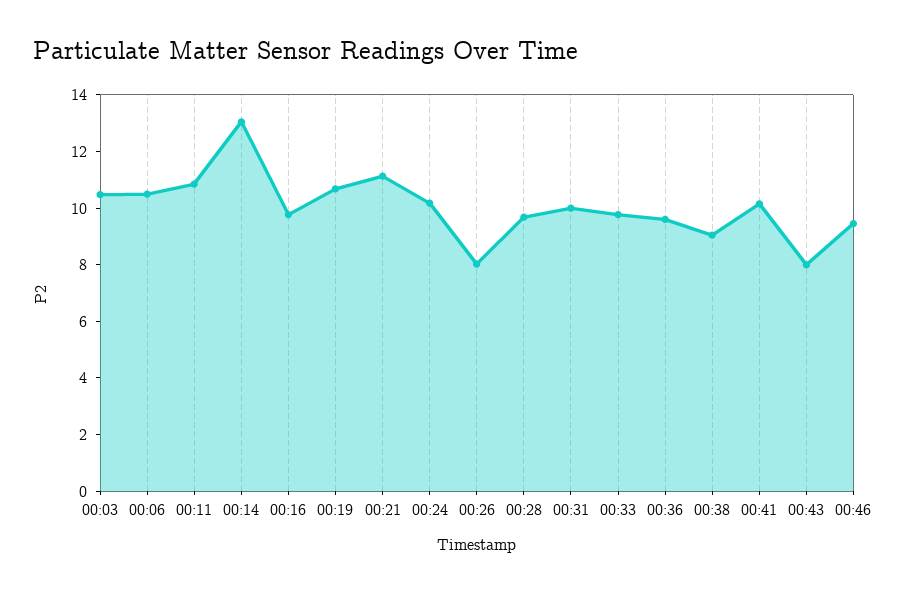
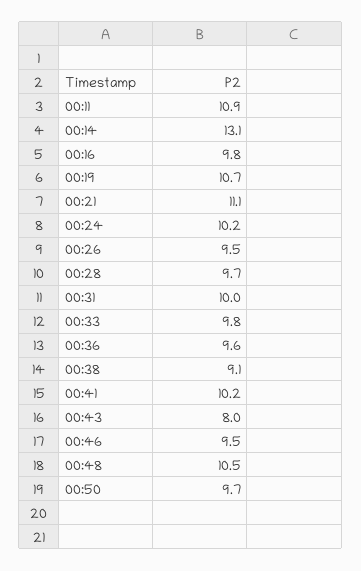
00:03: 10.5 -> none
00:06: 10.5 -> none
00:26: 8 -> 9.5
00:48: none -> 10.5
00:50: none -> 9.7

